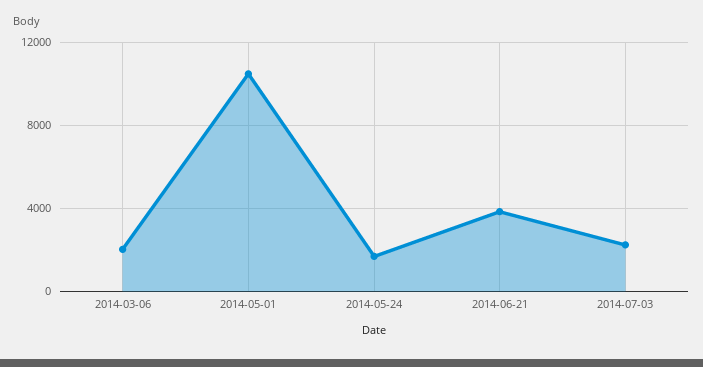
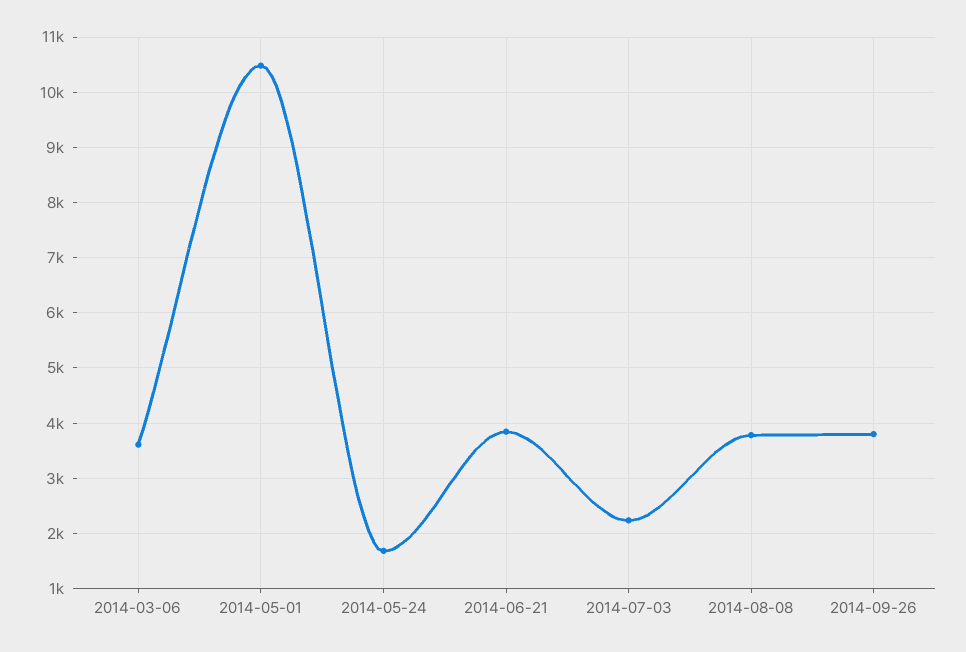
2014-03-06: 2000 -> 3600
2014-08-08: none -> 3800
2014-09-26: none -> 3800

